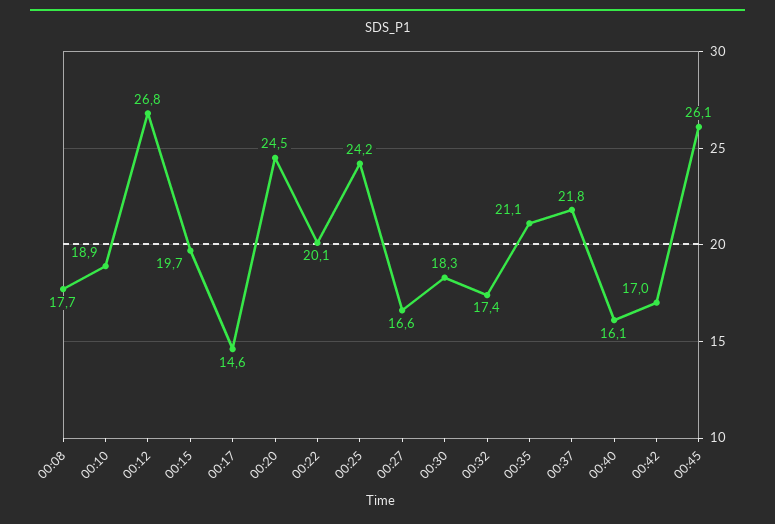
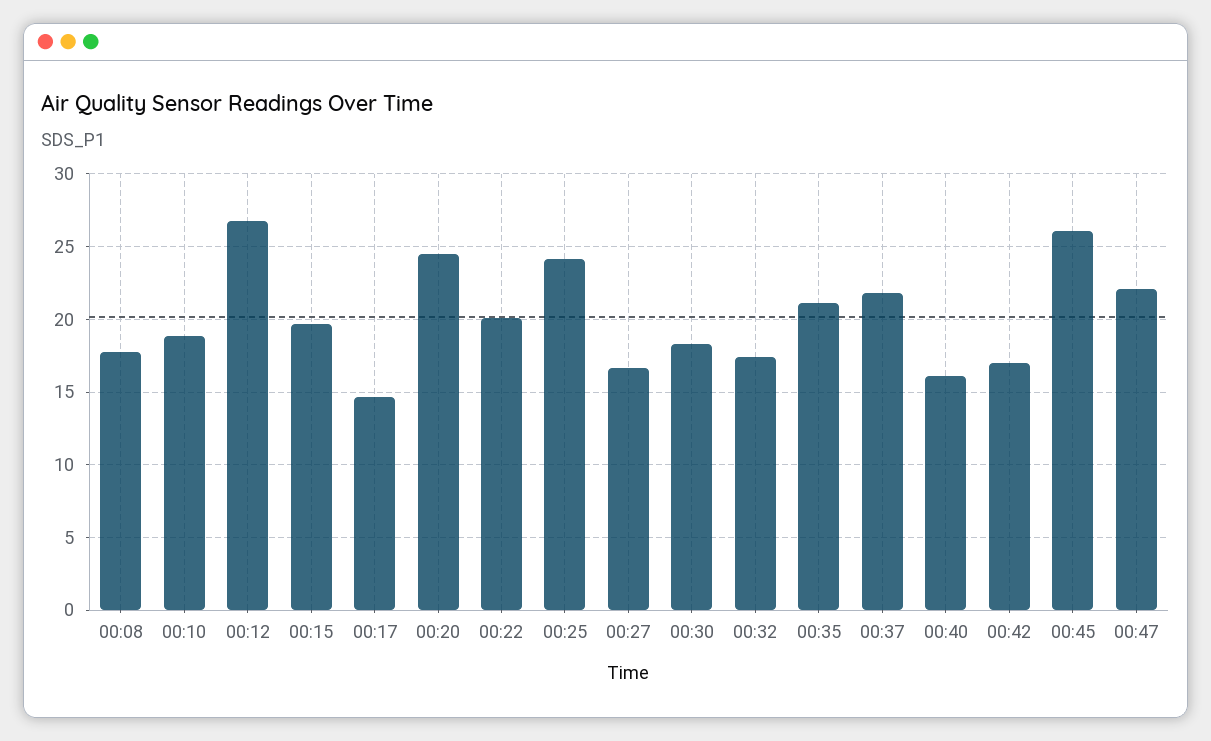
00:47: none -> 22

